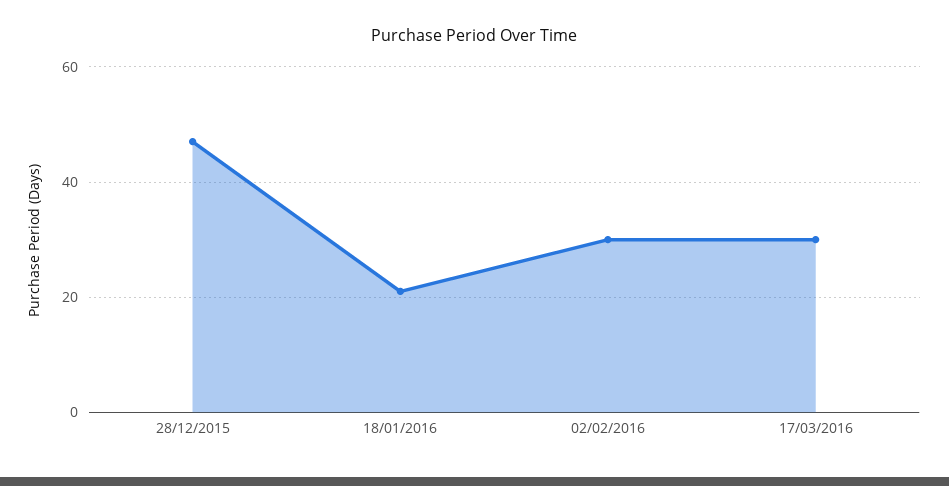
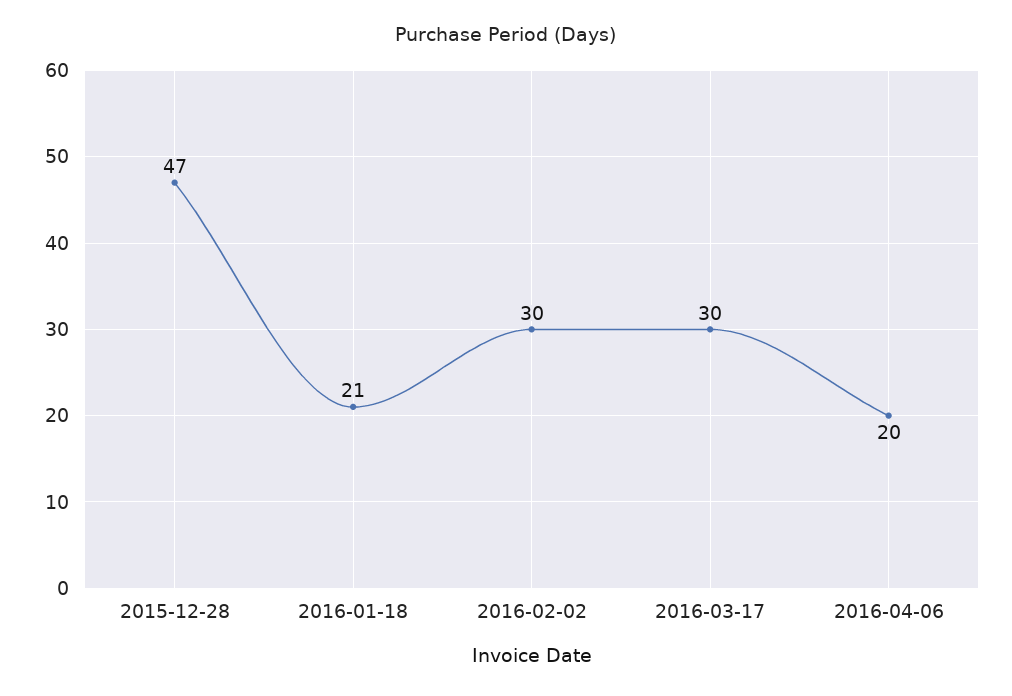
2016-04-06: none -> 20

